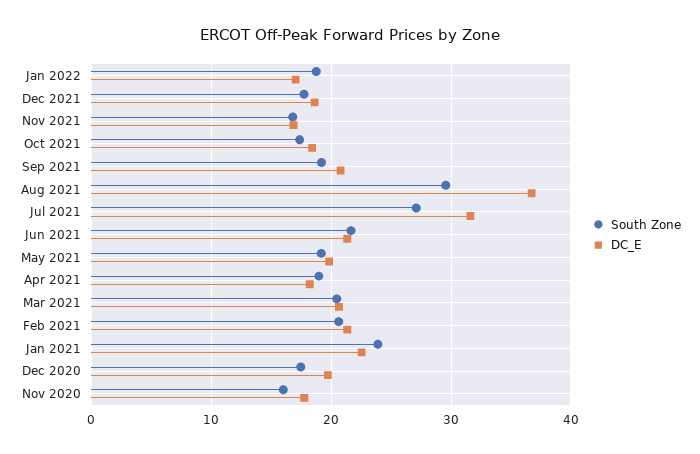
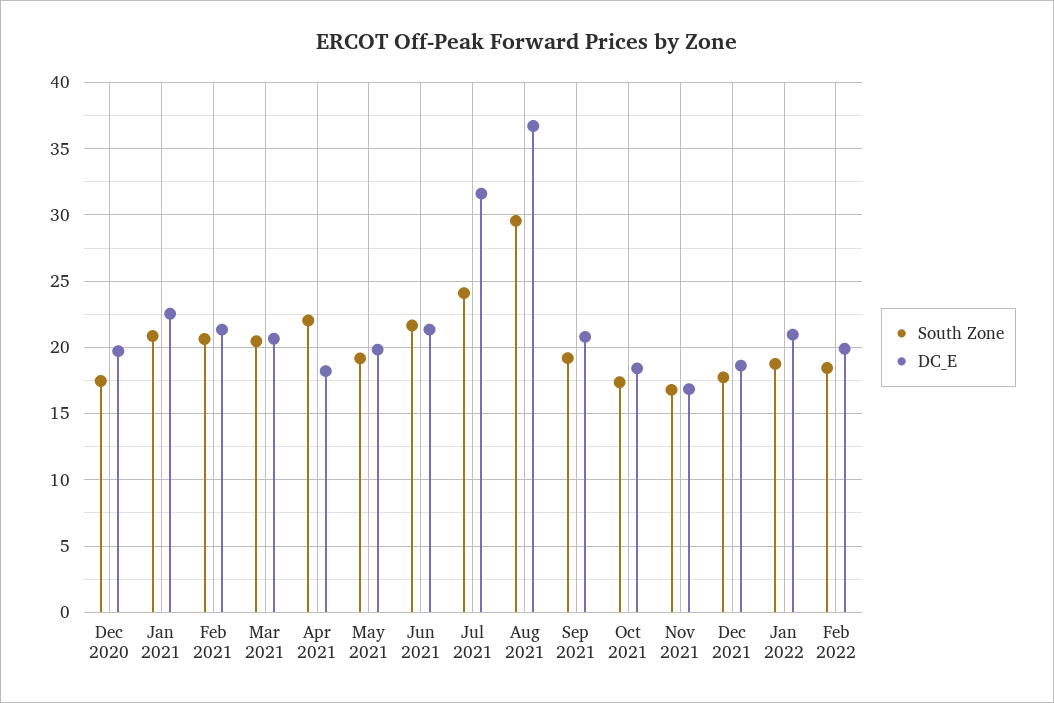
DC_E, Jan 2022: 17 -> 21
South Zone, Jul 2021: 27 -> 24
South Zone, Apr 2021: 19 -> 22
South Zone, Jan 2021: 24 -> 21
South Zone, Nov 2020: 16 -> none
DC_E, Nov 2020: 18 -> none
South Zone, Feb 2022: none -> 18.5
DC_E, Feb 2022: none -> 20

